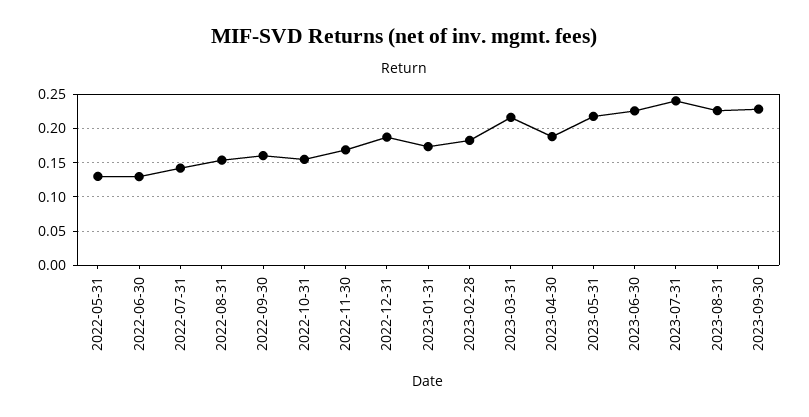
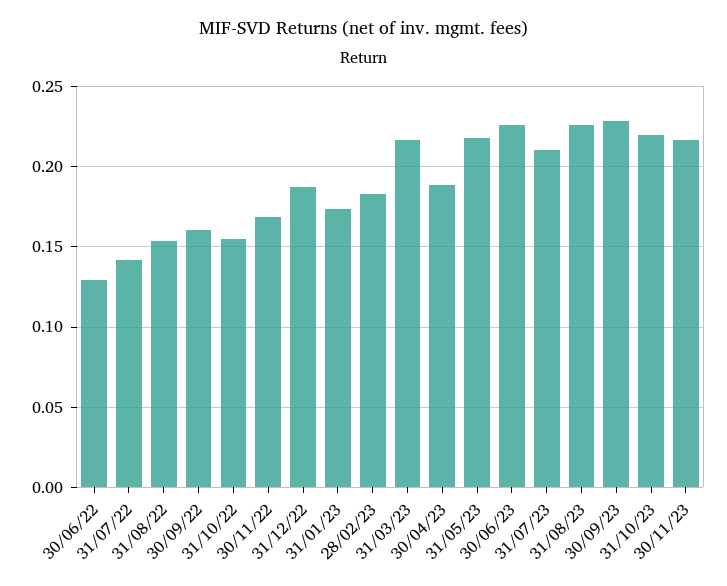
2022-05-31: 0.13 -> none
2023-07-31: 0.24 -> 0.21
31/10/23: none -> 0.22
30/11/23: none -> 0.215

